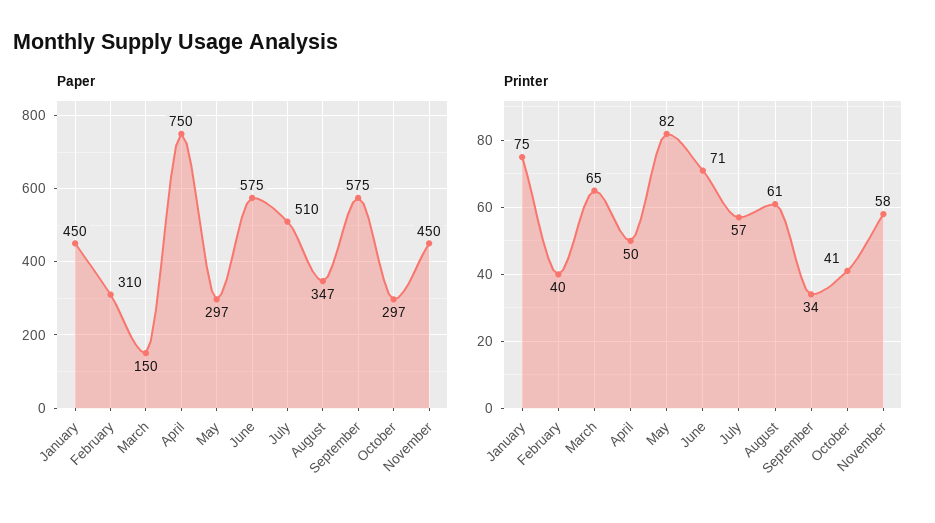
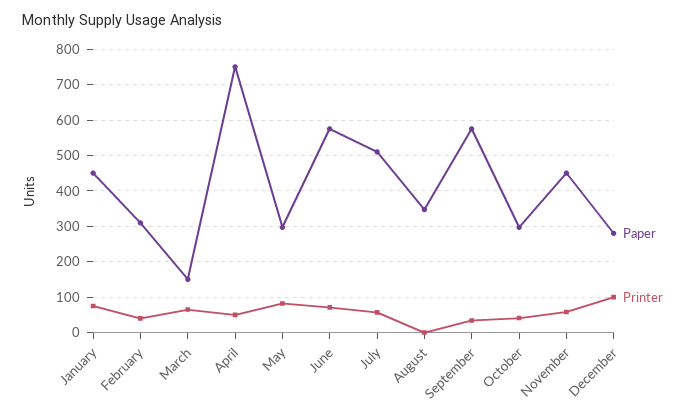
Printer, August: 61 -> 0
Paper, December: none -> 280
Printer, December: none -> 100

